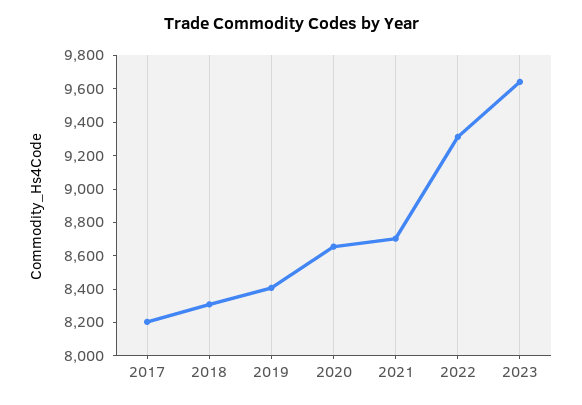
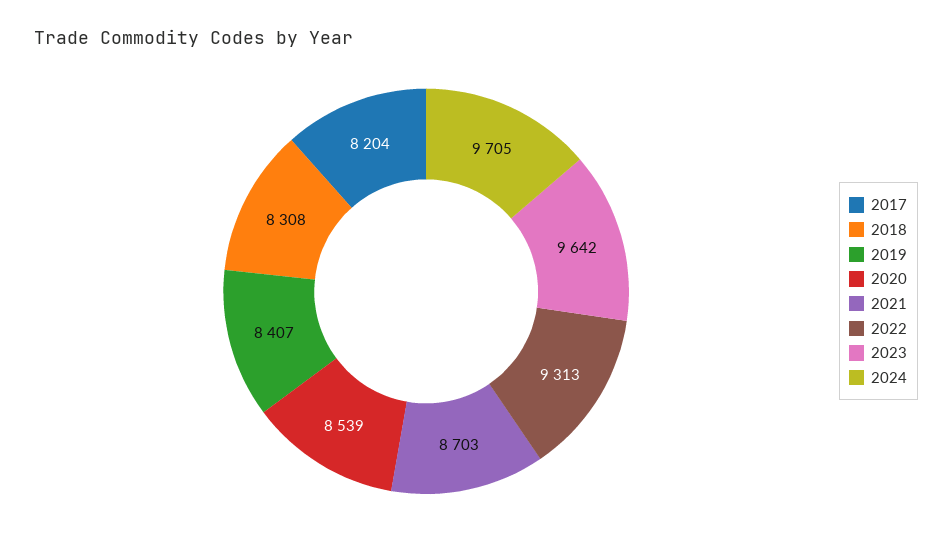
2020: 8650 -> 8539
2024: none -> 9705

